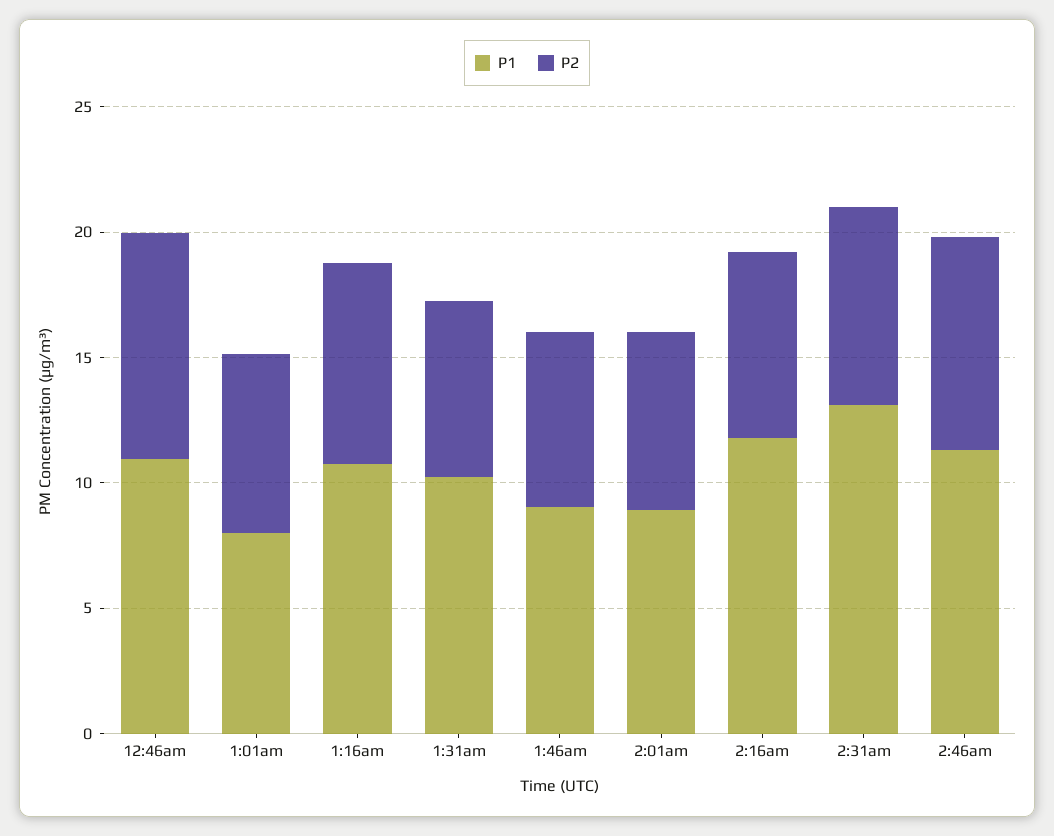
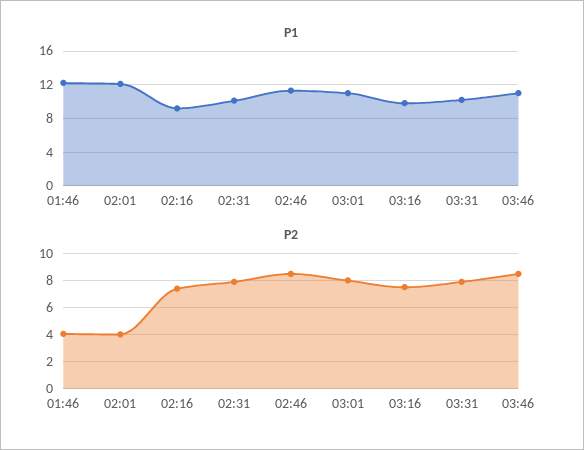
P1, 12:46am: 11 -> none
P2, 12:46am: 9 -> none
P1, 1:01am: 8 -> none
P2, 1:01am: 7 -> none
P1, 1:16am: 11 -> none
P2, 1:16am: 8 -> none
P1, 1:31am: 10 -> none
P2, 1:31am: 7 -> none
P1, 1:46am: 9 -> 12
P2, 1:46am: 7 -> 4
P1, 2:01am: 9 -> 12
P2, 2:01am: 7 -> 4
P1, 2:16am: 12 -> 9
P1, 2:31am: 13 -> 10
P1, 03:01: none -> 11
P1, 03:16: none -> 10
P1, 03:31: none -> 10
P1, 03:46: none -> 11
P2, 03:01: none -> 8
P2, 03:16: none -> 7.5
P2, 03:31: none -> 8
P2, 03:46: none -> 8.5

